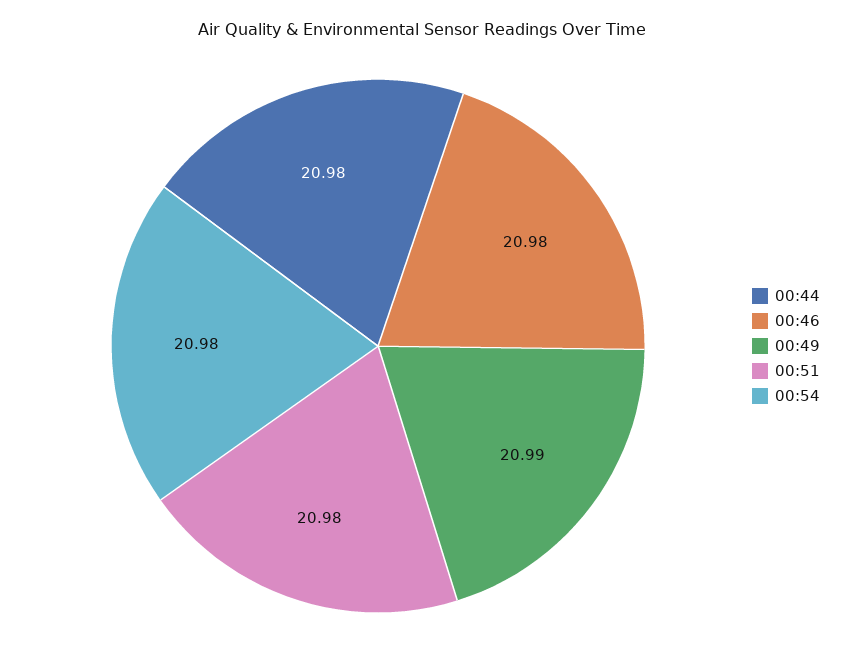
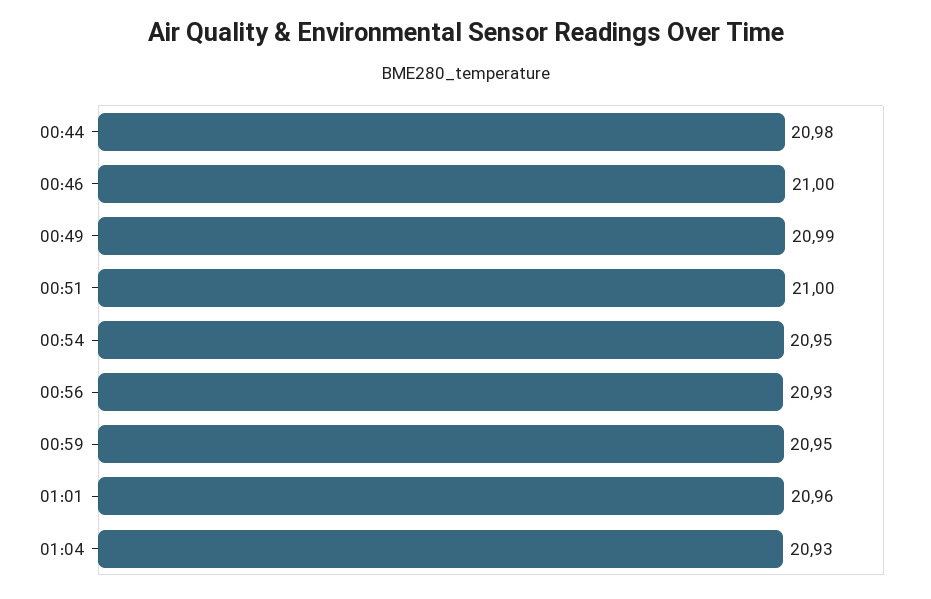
00:46: 20.98 -> 21
00:51: 20.98 -> 21
00:54: 20.98 -> 20.95
00:56: none -> 20.93
00:59: none -> 20.95
01:01: none -> 20.96
01:04: none -> 20.93

